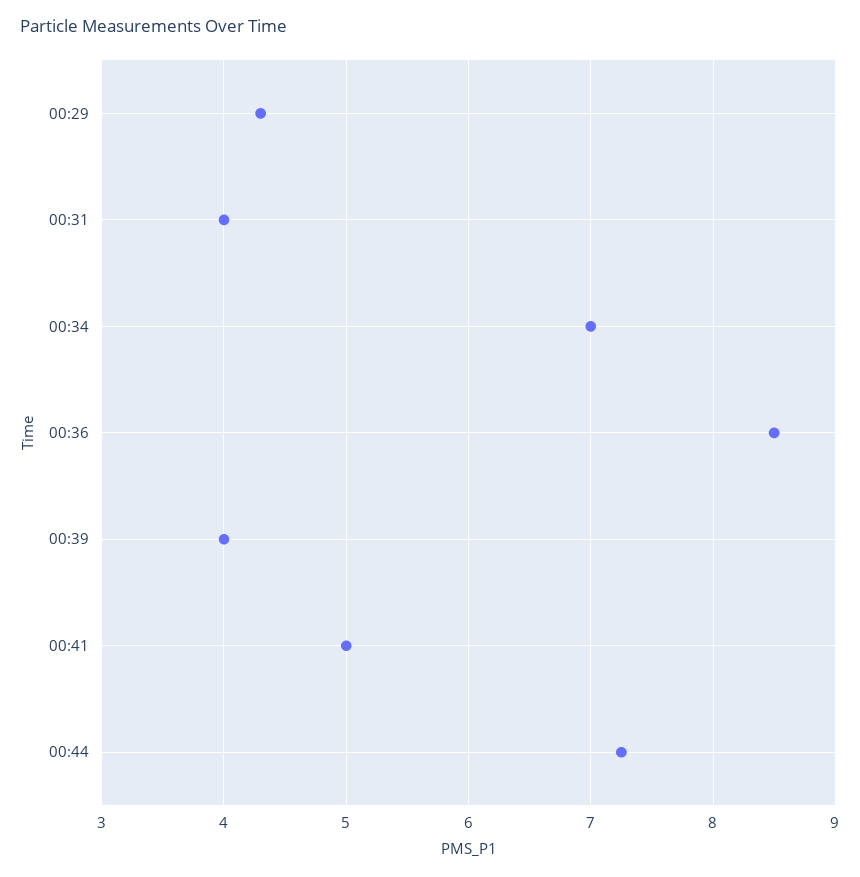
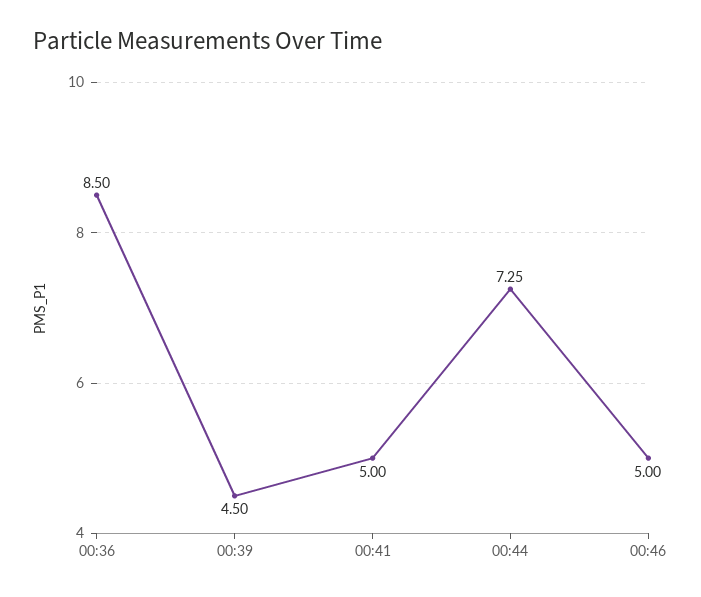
00:29: 4.3 -> none
00:31: 4 -> none
00:34: 7 -> none
00:39: 4 -> 4.5
00:46: none -> 5

